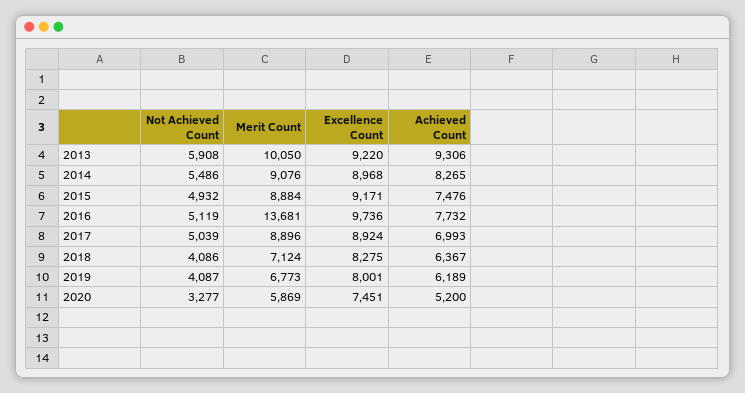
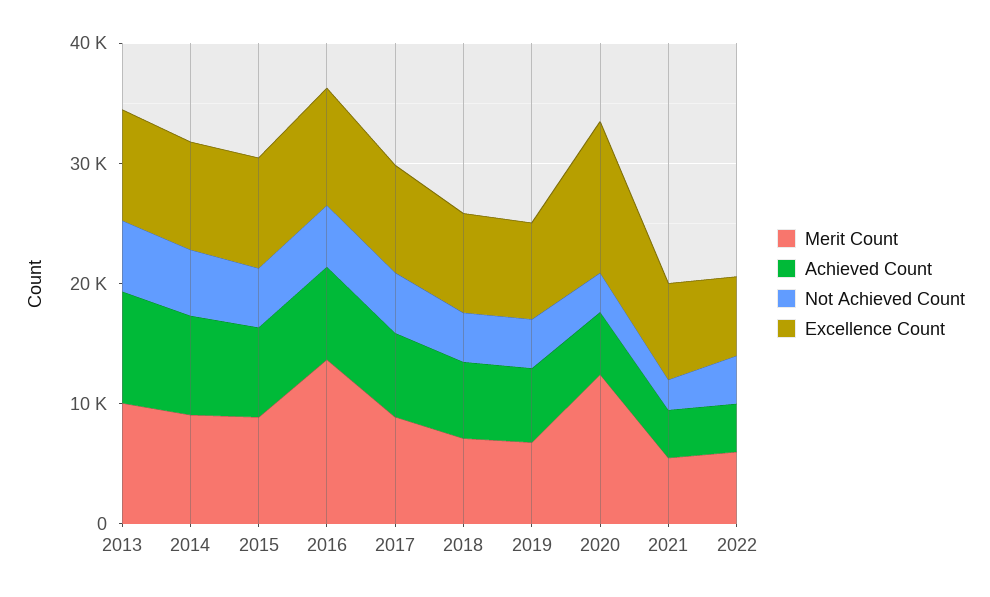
Merit Count, 2020: 5869 -> 12000
Excellence Count, 2020: 7451 -> 12000
Merit Count, 2021: none -> 6000
Achieved Count, 2021: none -> 4000
Not Achieved Count, 2021: none -> 2000
Excellence Count, 2021: none -> 8000
Merit Count, 2022: none -> 6000
Achieved Count, 2022: none -> 4000
Not Achieved Count, 2022: none -> 4000
Excellence Count, 2022: none -> 6000

